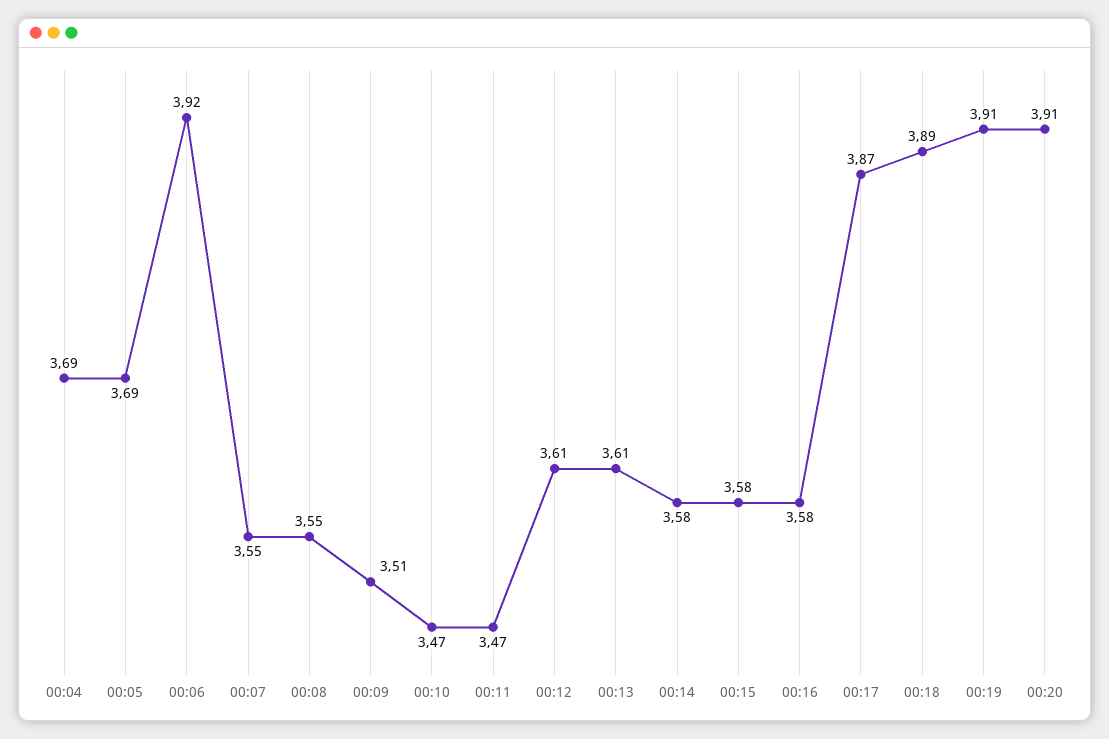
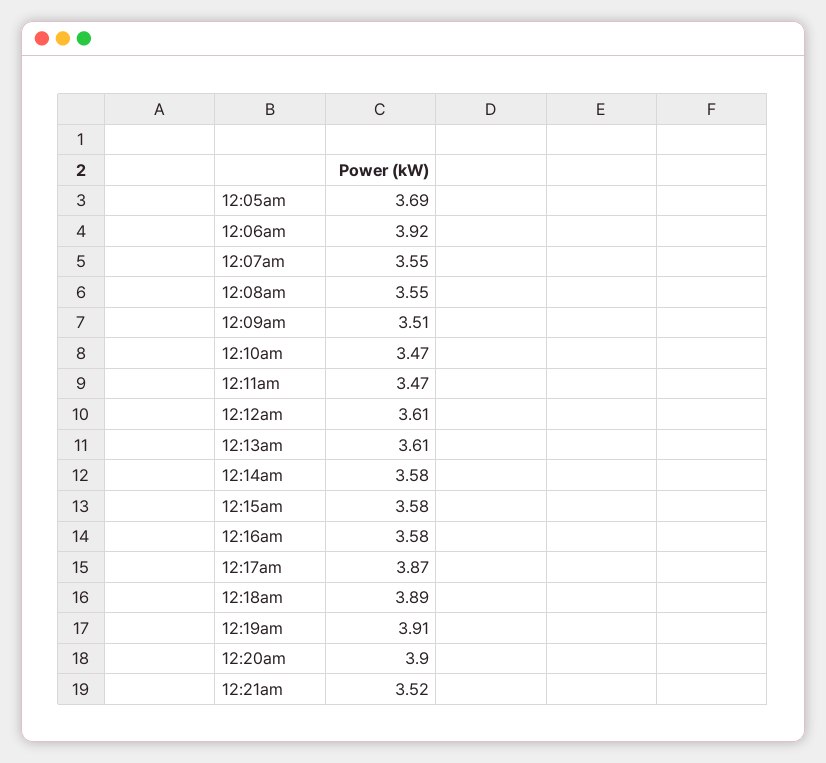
00:04: 3.69 -> none
00:20: 3.91 -> 3.9
12:21am: none -> 3.52

